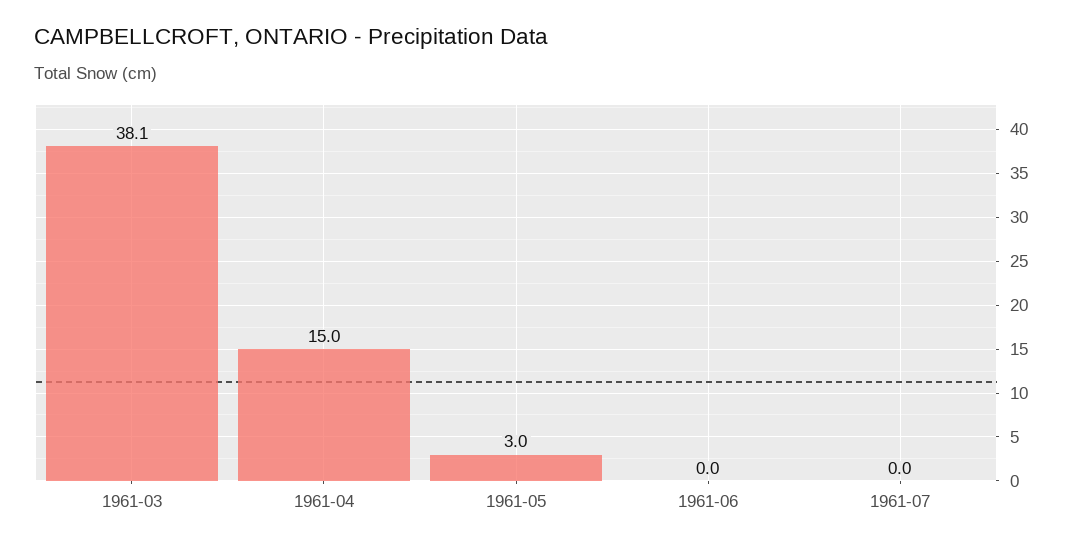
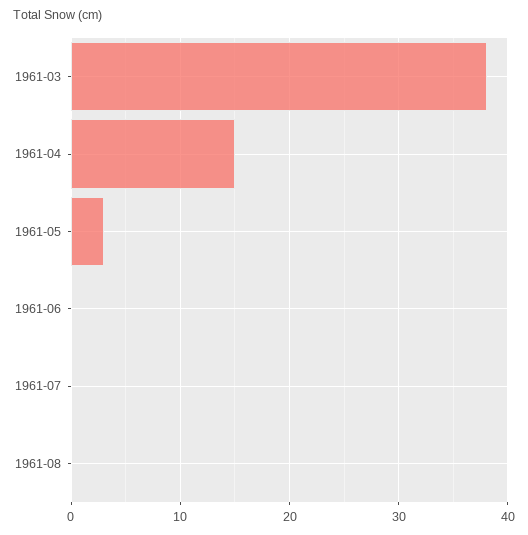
1961-08: none -> 0

